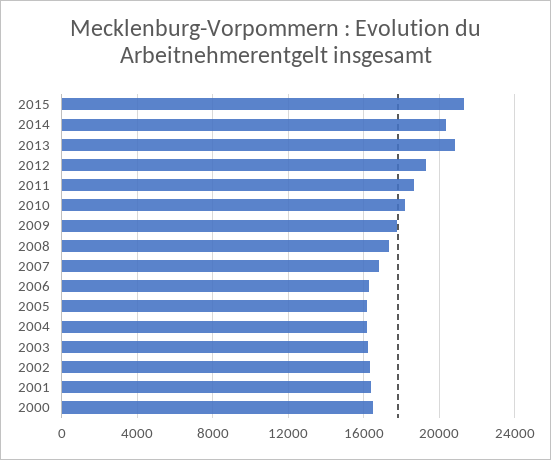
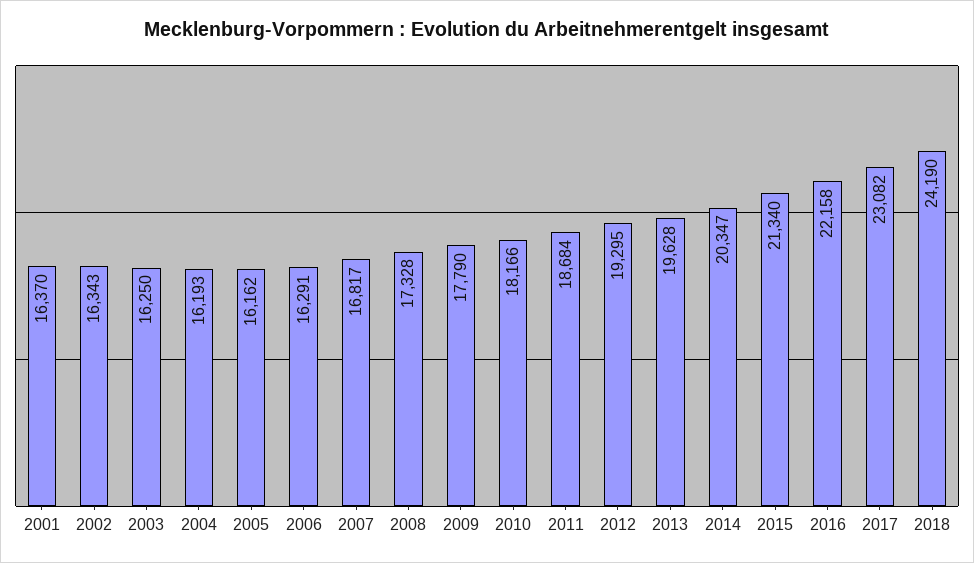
2013: 21000 -> 19628
2000: 16500 -> none
2016: none -> 22158
2017: none -> 23082
2018: none -> 24190

